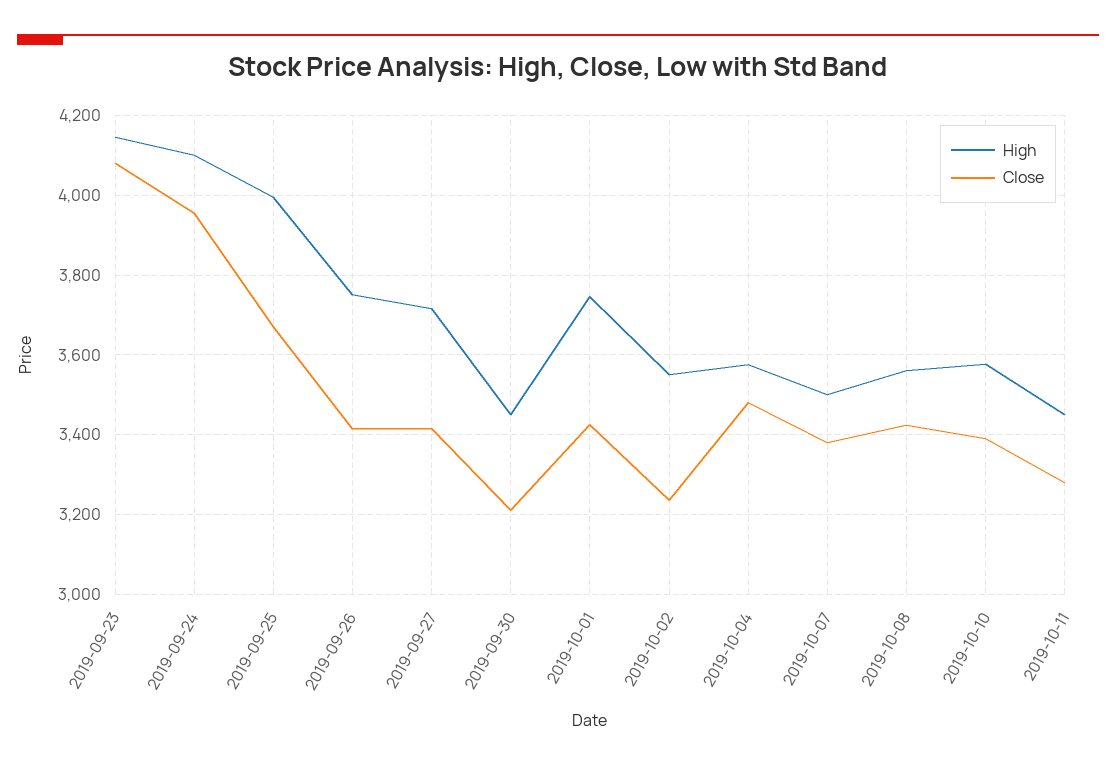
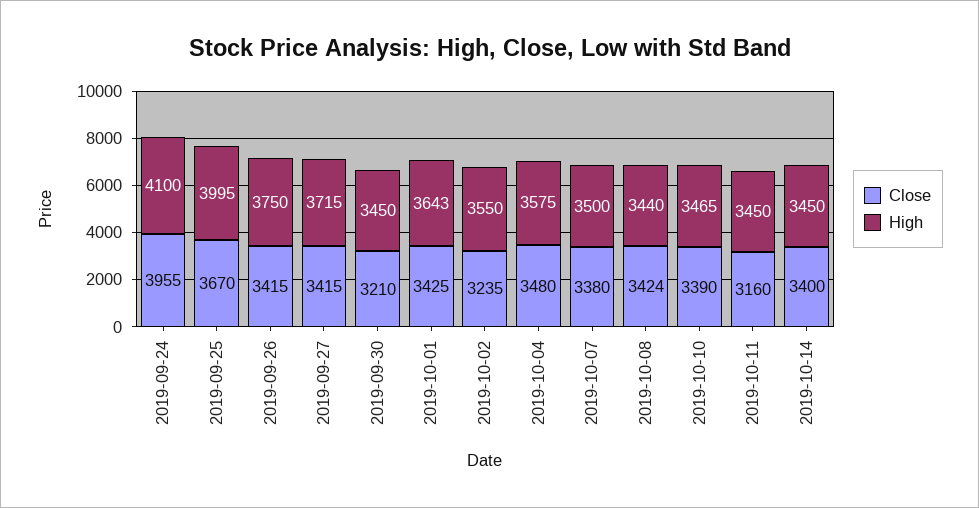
High, 2019-09-23: 4140 -> none
Close, 2019-09-23: 4080 -> none
High, 2019-10-01: 3740 -> 3643
High, 2019-10-08: 3560 -> 3440
High, 2019-10-10: 3580 -> 3465
Close, 2019-10-11: 3280 -> 3160
Close, 2019-10-14: none -> 3400
High, 2019-10-14: none -> 3450

